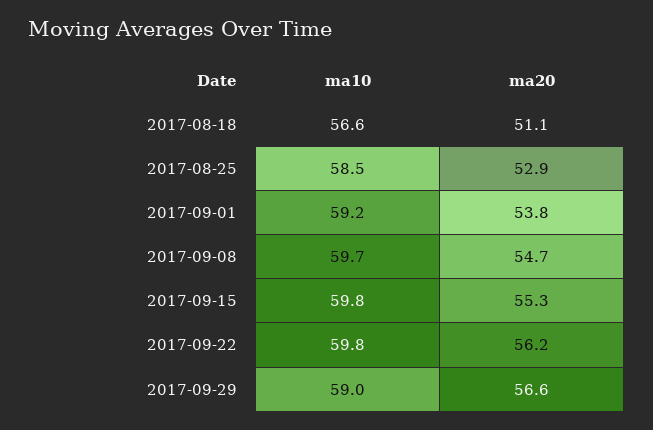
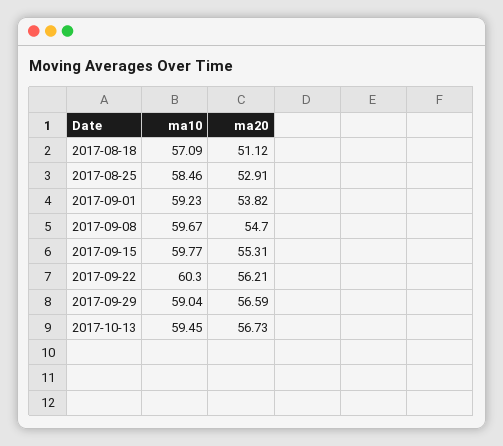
ma10, 2017-08-18: 56.6 -> 57.09
ma10, 2017-09-22: 59.8 -> 60.3
ma10, 2017-10-13: none -> 59.45
ma20, 2017-10-13: none -> 56.73

